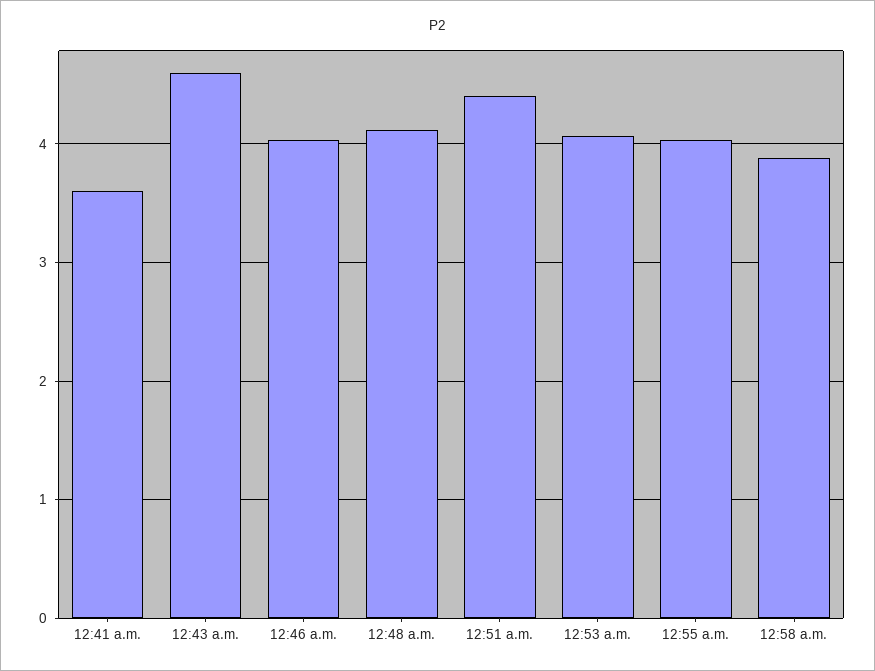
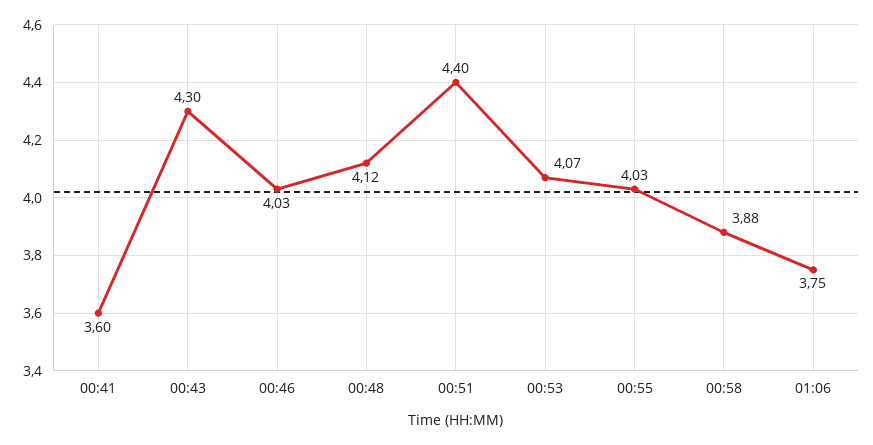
12:43 a.m.: 4.6 -> 4.3
01:06: none -> 3.75

